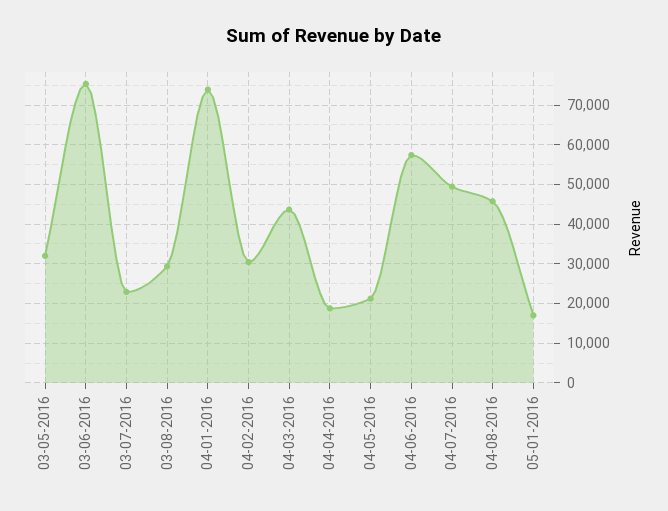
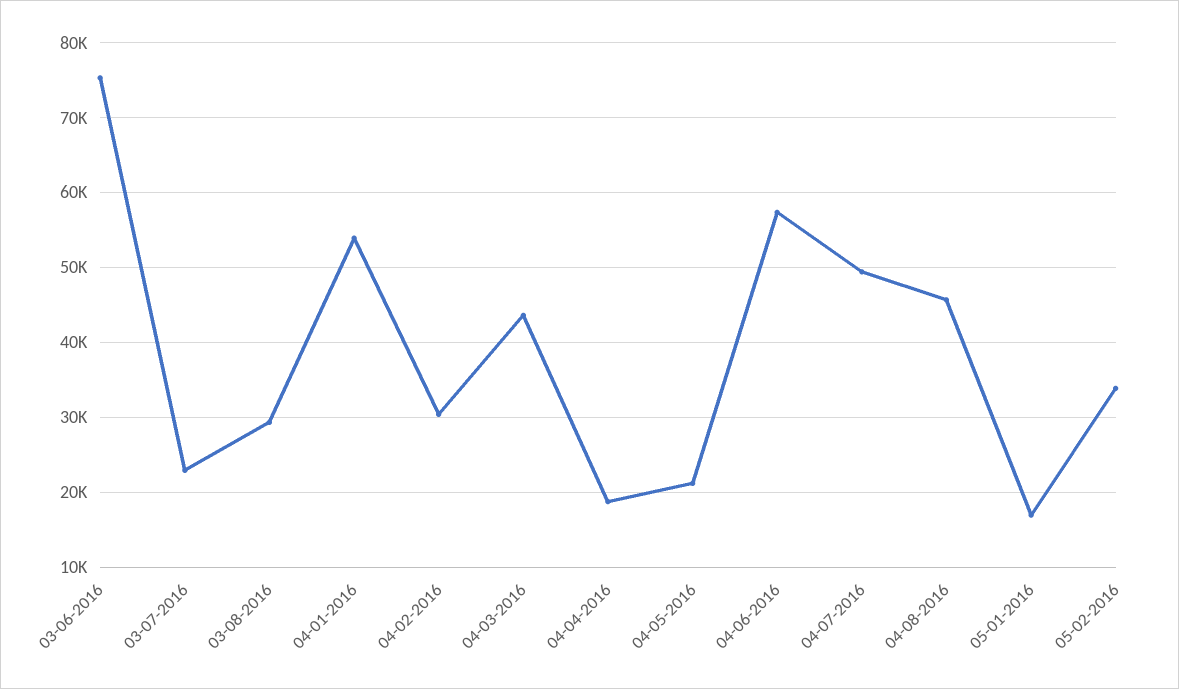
03-05-2016: 32000 -> none
04-01-2016: 74000 -> 54000
05-02-2016: none -> 34000

